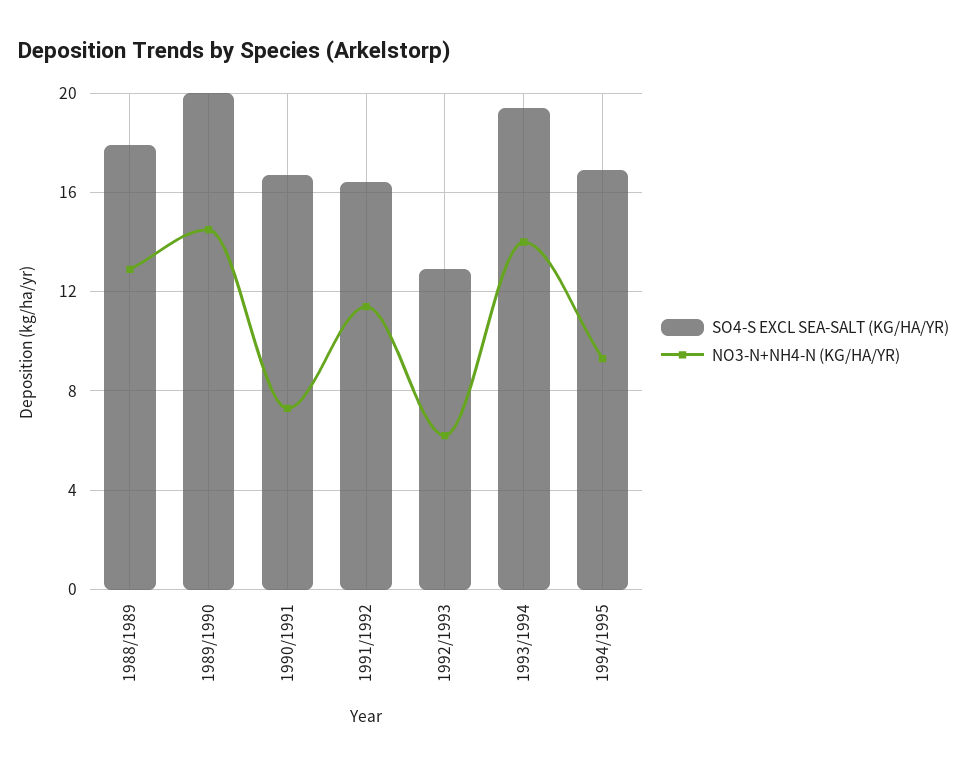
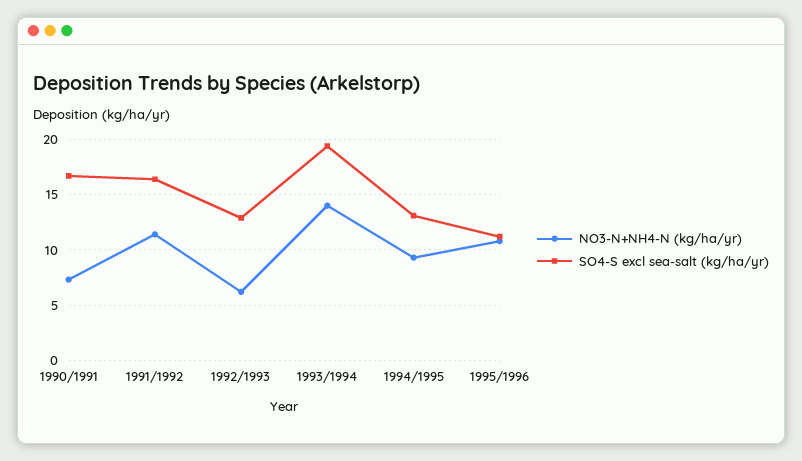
SO4-S EXCL SEA-SALT (KG/HA/YR), 1988/1989: 18 -> none
NO3-N+NH4-N (KG/HA/YR), 1988/1989: 13 -> none
SO4-S EXCL SEA-SALT (KG/HA/YR), 1989/1990: 20 -> none
NO3-N+NH4-N (KG/HA/YR), 1989/1990: 14.5 -> none
SO4-S EXCL SEA-SALT (KG/HA/YR), 1994/1995: 17 -> 13
NO3-N+NH4-N (KG/HA/YR), 1995/1996: none -> 11
SO4-S EXCL SEA-SALT (KG/HA/YR), 1995/1996: none -> 11

